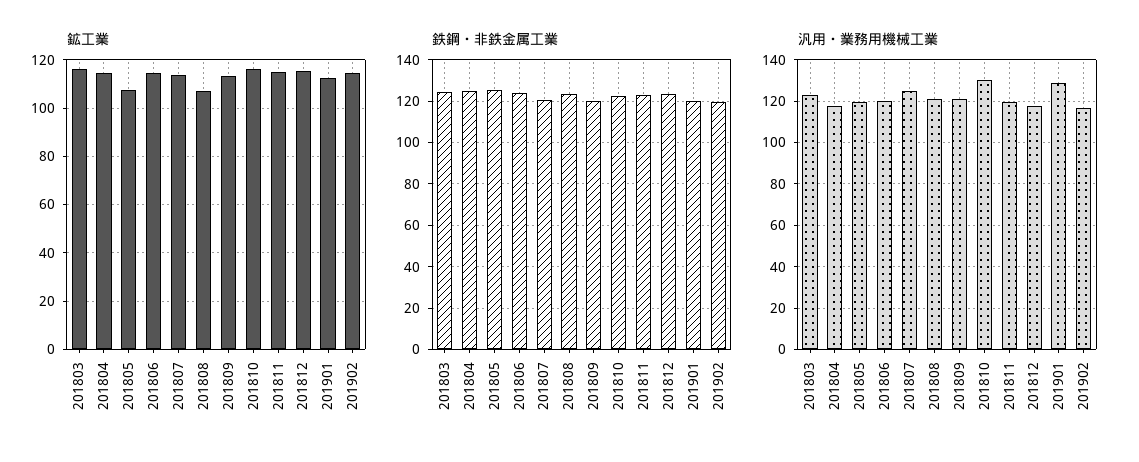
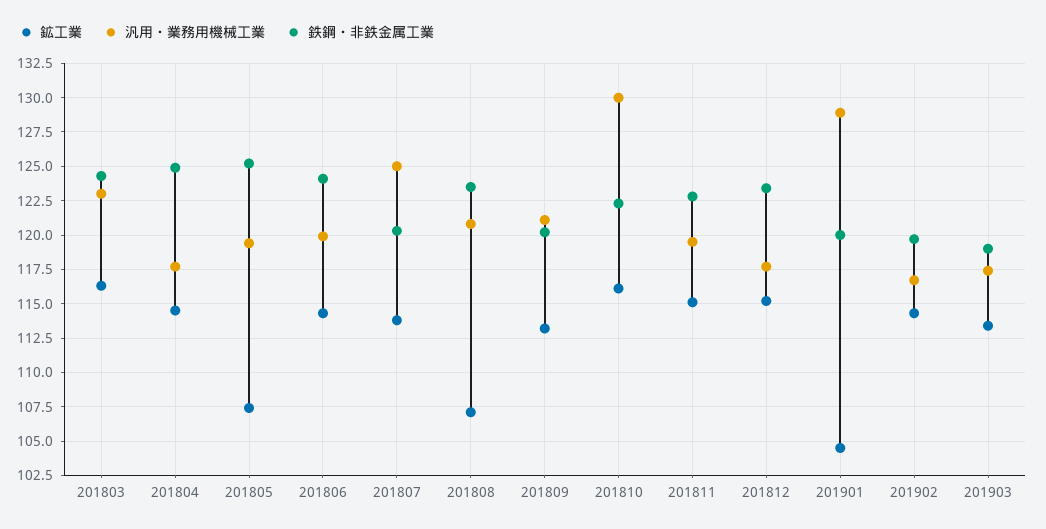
鉱工業, 201901: 112.5 -> 104.5
鉱工業, 201903: none -> 113.5
汎用・業務用機械工業, 201903: none -> 117.5
鉄鋼・非鉄金属工業, 201903: none -> 119

